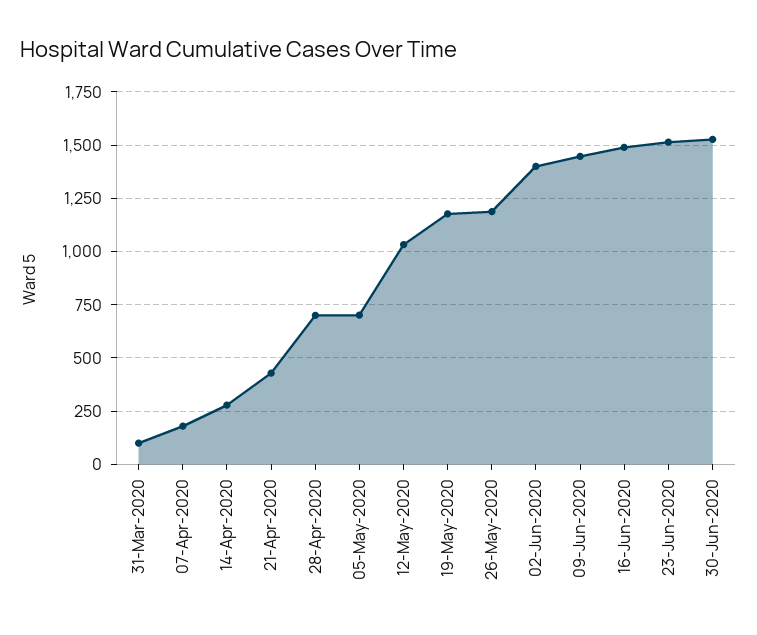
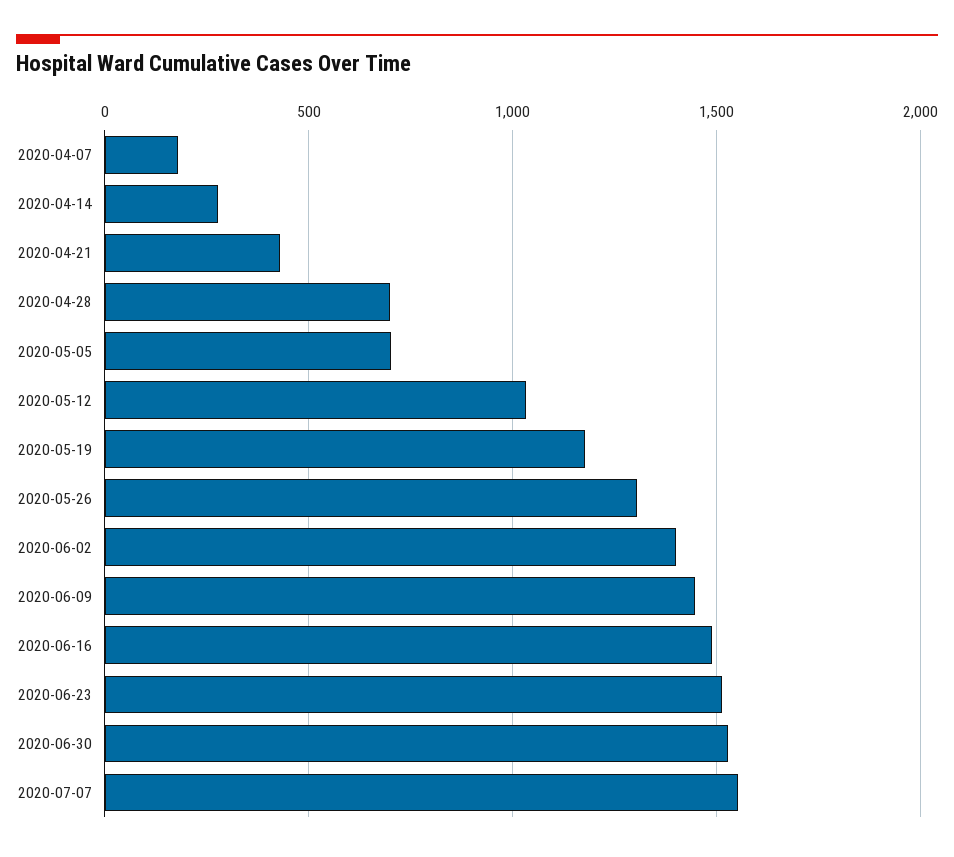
31-Mar-2020: 100 -> none
26-May-2020: 1200 -> 1300
2020-07-07: none -> 1550

